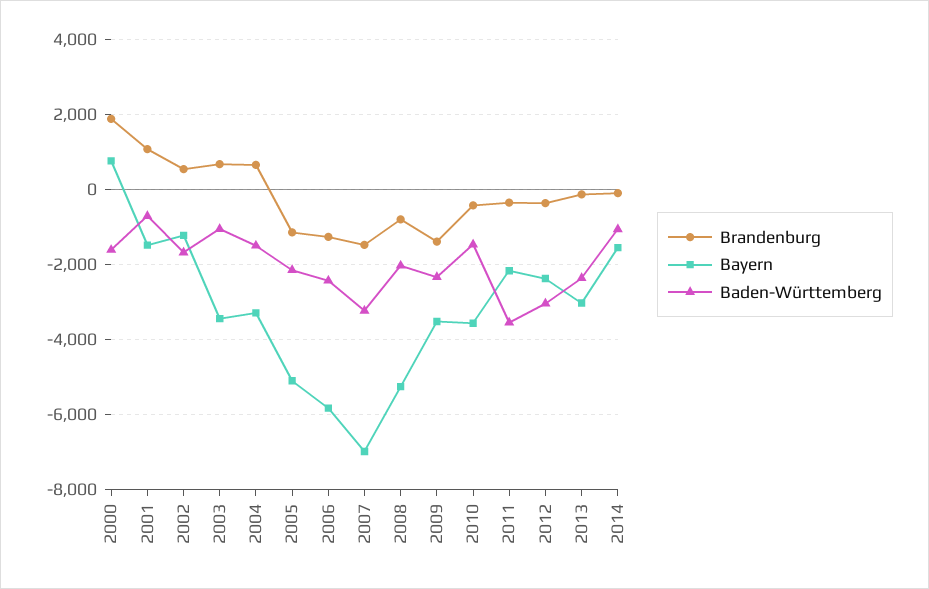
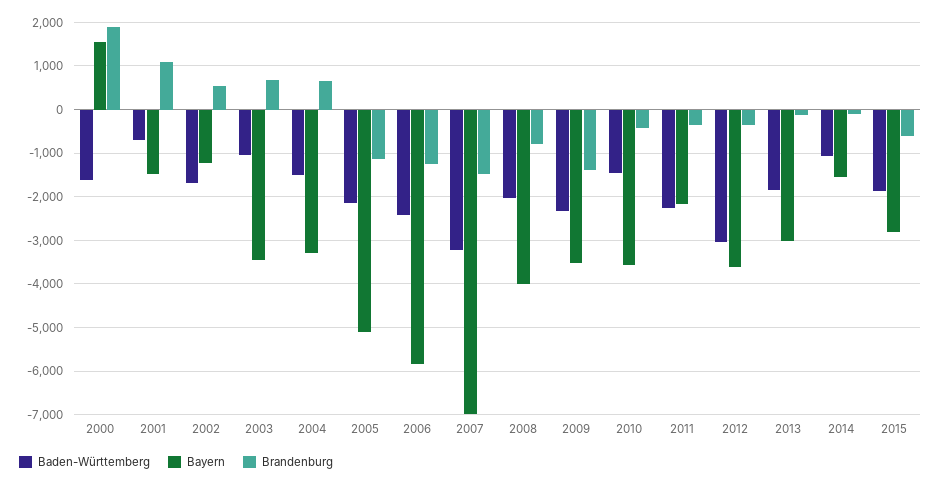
Bayern, 2000: 800 -> 1600
Bayern, 2008: -5200 -> -4000
Baden-Württemberg, 2011: -3600 -> -2200
Bayern, 2012: -2400 -> -3600
Baden-Württemberg, 2013: -2400 -> -1800
Baden-Württemberg, 2015: none -> -1800
Bayern, 2015: none -> -2800
Brandenburg, 2015: none -> -600

